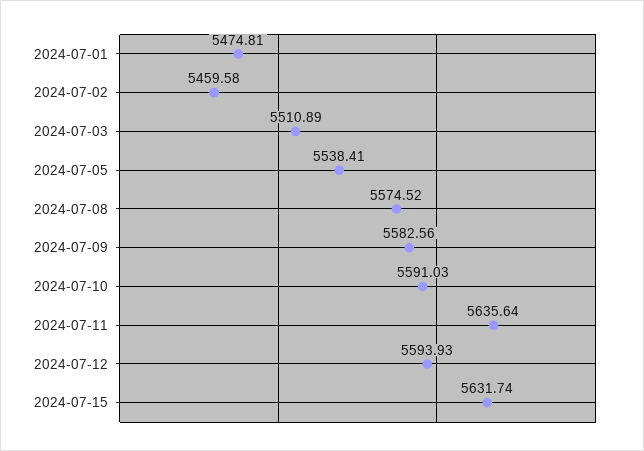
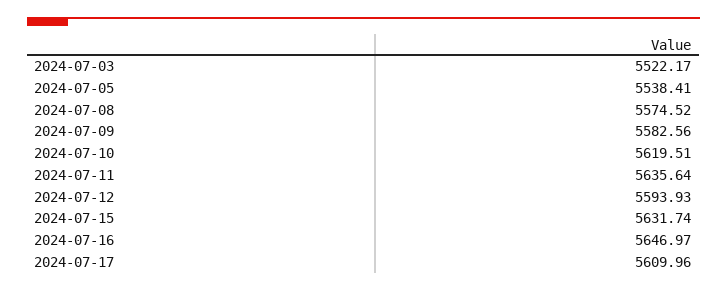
2024-07-01: 5474.81 -> none
2024-07-02: 5459.58 -> none
2024-07-03: 5510.89 -> 5522.17
2024-07-10: 5591.03 -> 5619.51
2024-07-16: none -> 5646.97
2024-07-17: none -> 5609.96

